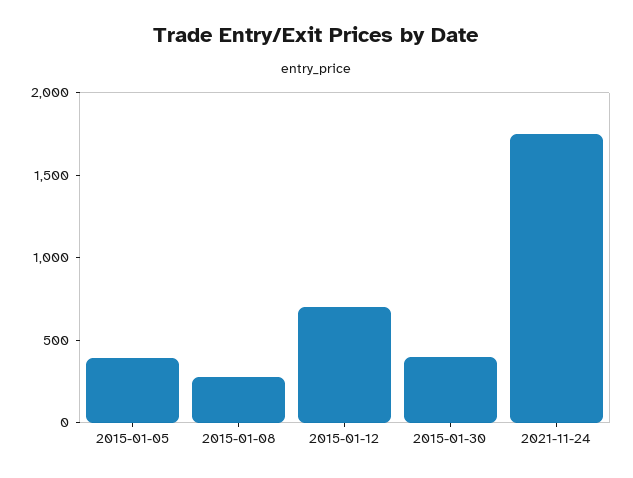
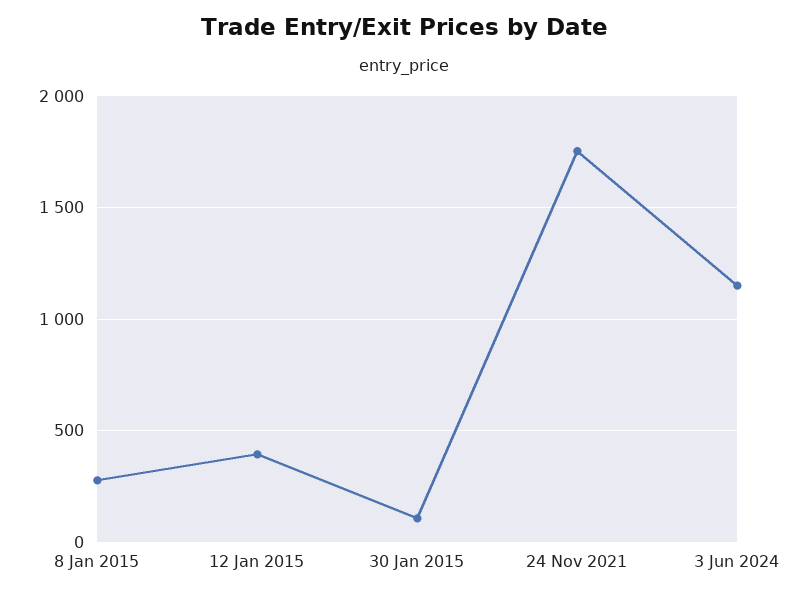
2015-01-05: 400 -> none
2015-01-12: 700 -> 400
2015-01-30: 400 -> 100
3 Jun 2024: none -> 1150

